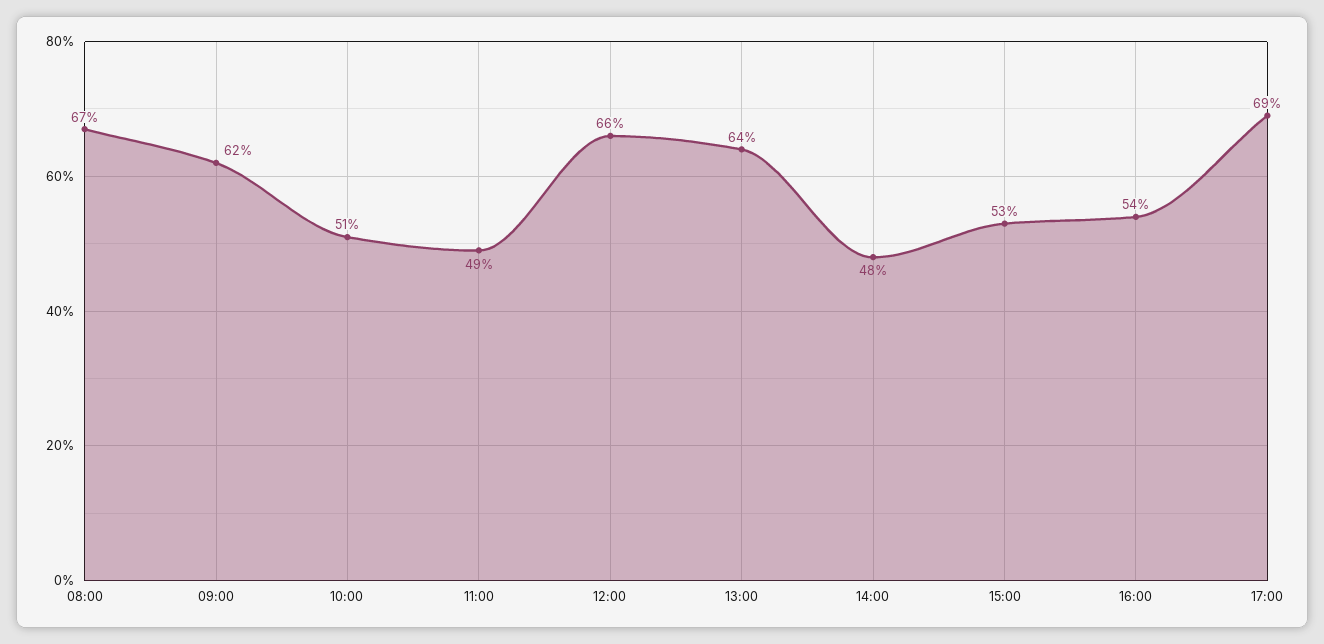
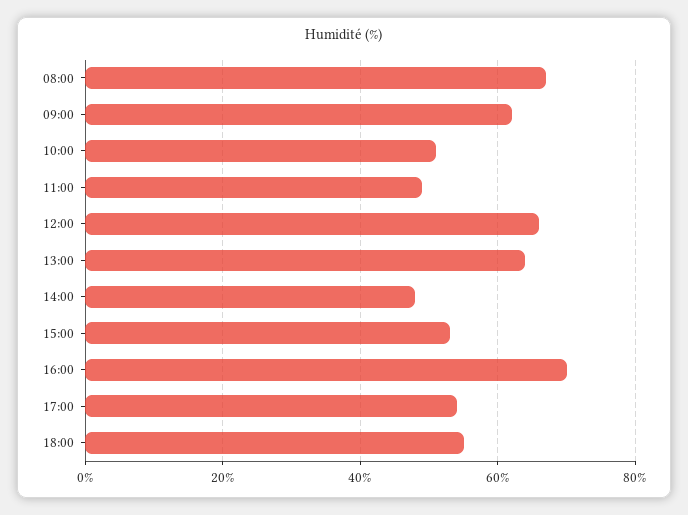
16:00: 54 -> 70
17:00: 69 -> 55
18:00: none -> 55

